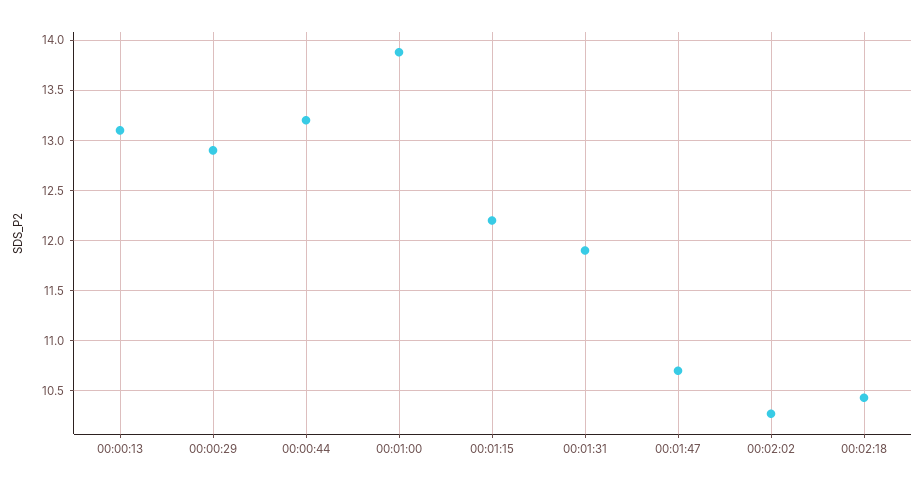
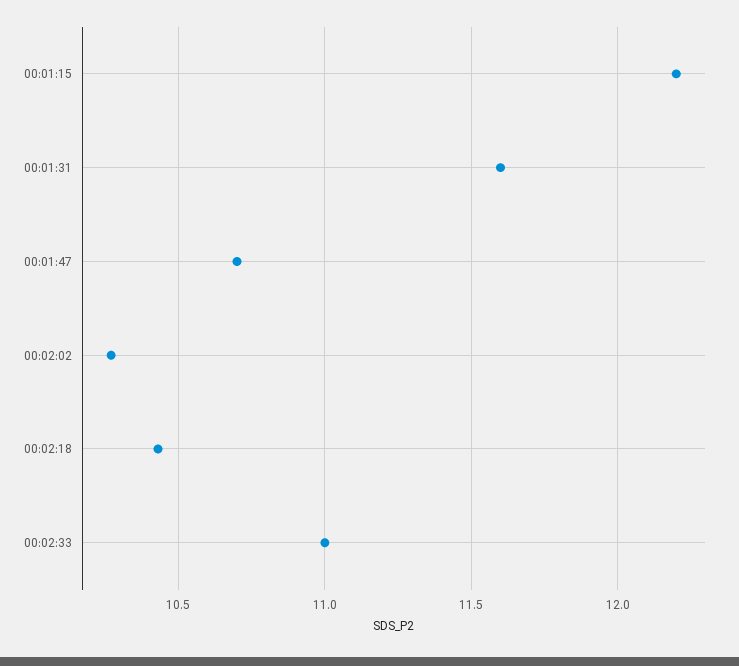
00:00:13: 13.1 -> none
00:00:29: 12.9 -> none
00:00:44: 13.2 -> none
00:01:00: 13.9 -> none
00:01:31: 11.9 -> 11.6
00:02:33: none -> 11

